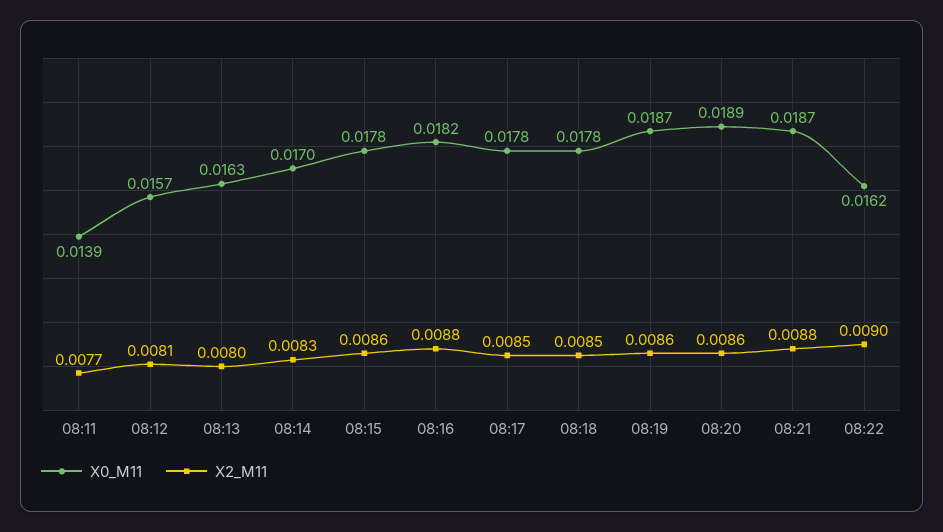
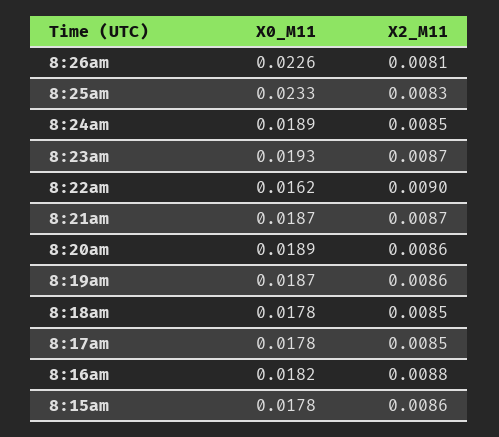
X0_M11, 08:11: 0.0139 -> none
X2_M11, 08:11: 0.0077 -> none
X0_M11, 08:12: 0.0157 -> none
X2_M11, 08:12: 0.0081 -> none
X0_M11, 08:13: 0.0163 -> none
X2_M11, 08:13: 0.008 -> none
X0_M11, 08:14: 0.017 -> none
X2_M11, 08:14: 0.0083 -> none
X2_M11, 08:21: 0.0088 -> 0.0087
X0_M11, 8:26am: none -> 0.0226
X2_M11, 8:26am: none -> 0.0081
X0_M11, 8:25am: none -> 0.0233
X2_M11, 8:25am: none -> 0.0083
X0_M11, 8:24am: none -> 0.0189
X2_M11, 8:24am: none -> 0.0085
X0_M11, 8:23am: none -> 0.0193
X2_M11, 8:23am: none -> 0.0087

